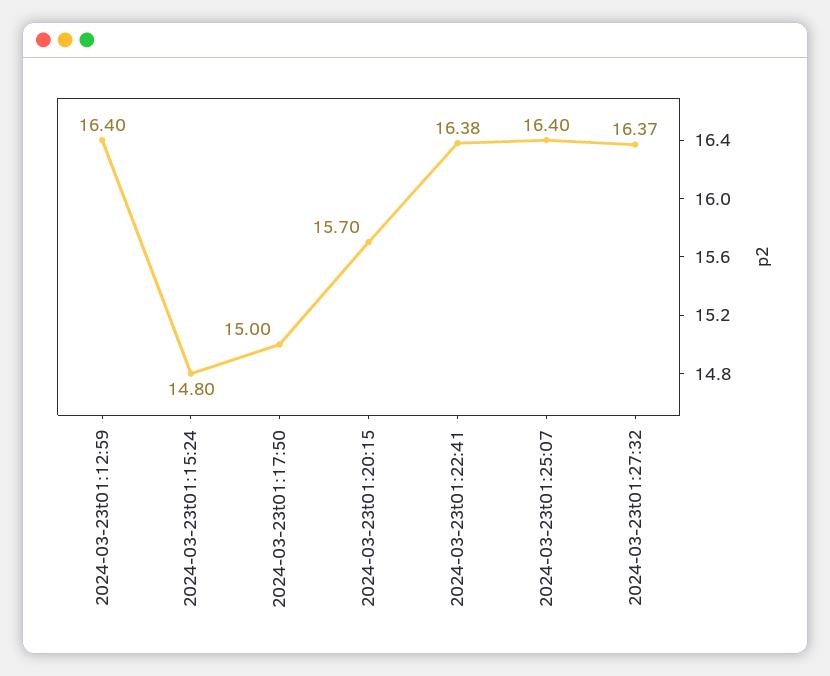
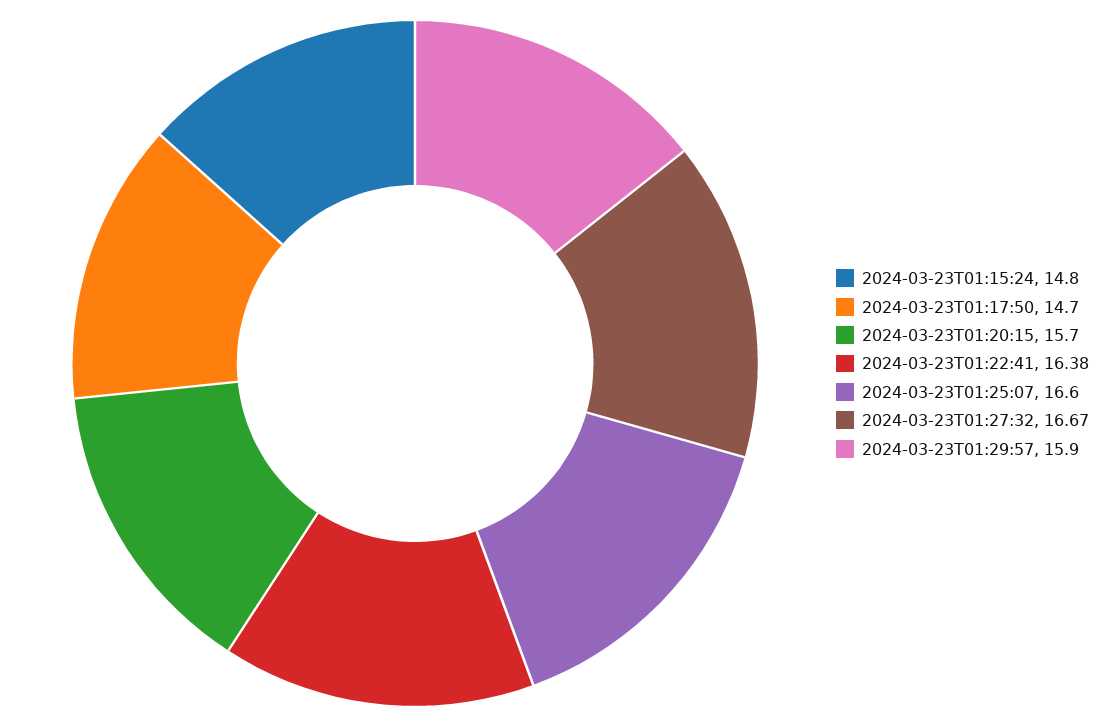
2024-03-23t01:12:59: 16.4 -> none
2024-03-23t01:17:50: 15 -> 14.7
2024-03-23t01:25:07: 16.4 -> 16.6
2024-03-23t01:27:32: 16.37 -> 16.67
2024-03-23T01:29:57: none -> 15.9

